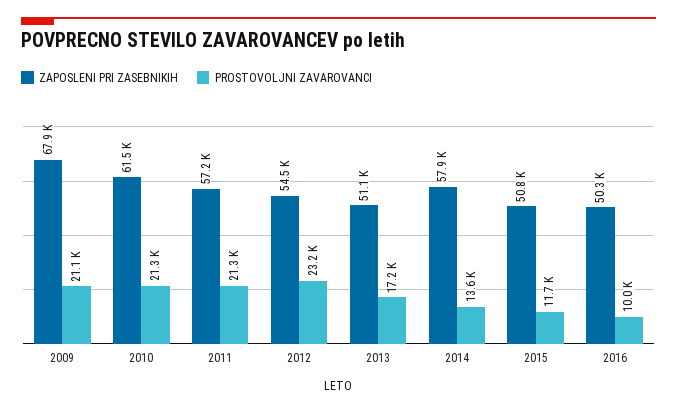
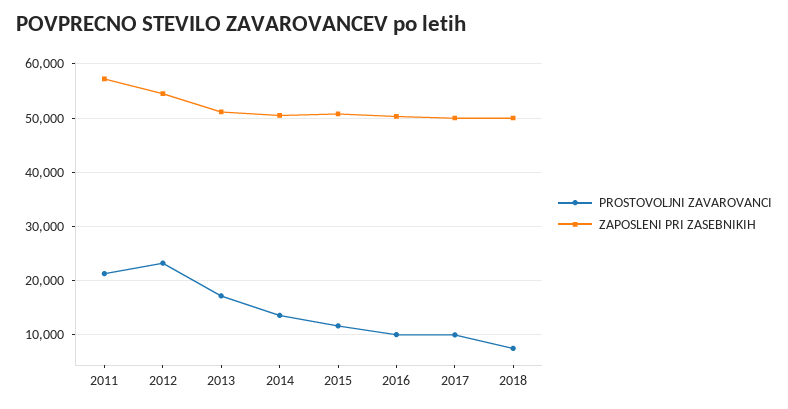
ZAPOSLENI PRI ZASEBNIKIH, 2009: 67900 -> none
PROSTOVOLJNI ZAVAROVANCI, 2009: 21100 -> none
ZAPOSLENI PRI ZASEBNIKIH, 2010: 61500 -> none
PROSTOVOLJNI ZAVAROVANCI, 2010: 21300 -> none
ZAPOSLENI PRI ZASEBNIKIH, 2014: 57900 -> 50000
PROSTOVOLJNI ZAVAROVANCI, 2017: none -> 10000
ZAPOSLENI PRI ZASEBNIKIH, 2017: none -> 50000
PROSTOVOLJNI ZAVAROVANCI, 2018: none -> 8000
ZAPOSLENI PRI ZASEBNIKIH, 2018: none -> 50000

